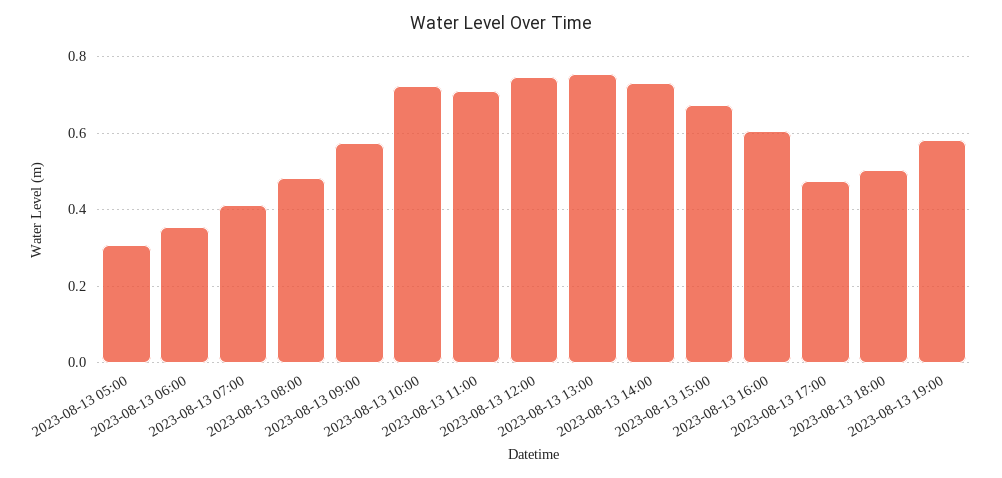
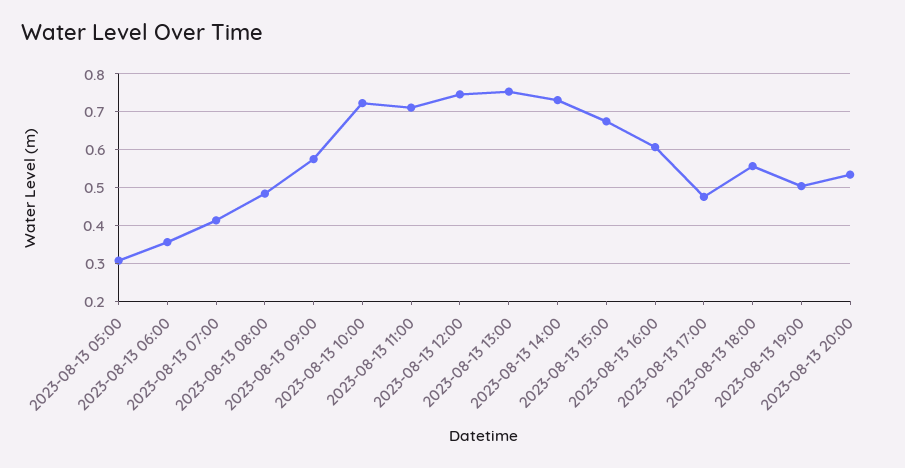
2023-08-13 18:00: 0.5 -> 0.56
2023-08-13 19:00: 0.58 -> 0.5
2023-08-13 20:00: none -> 0.54

